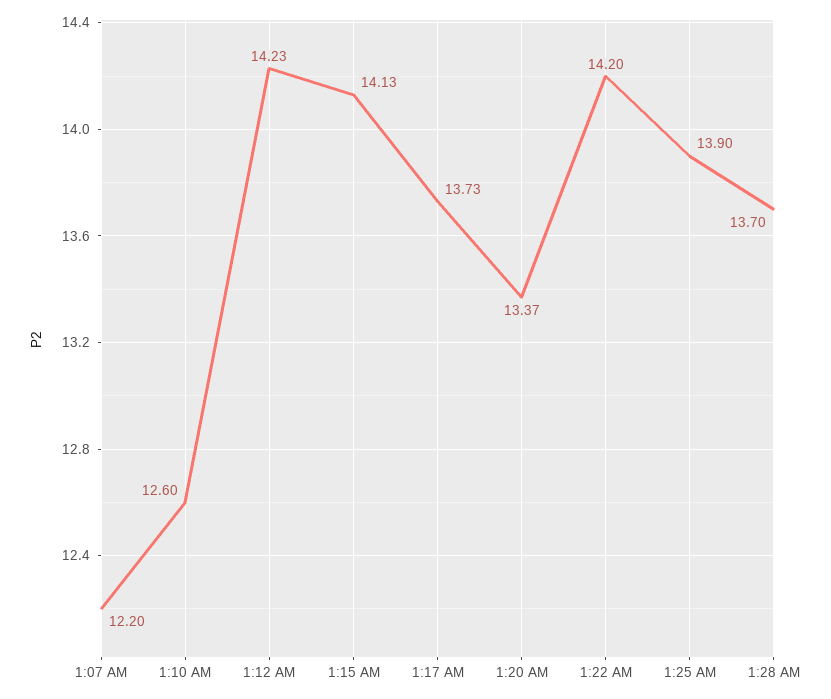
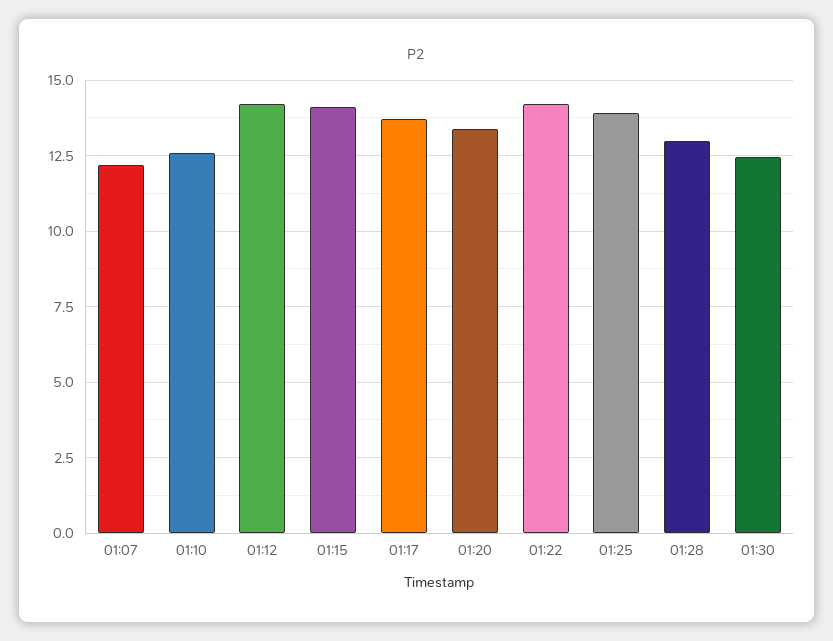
1:28 AM: 13.7 -> 13
01:30: none -> 12.5

